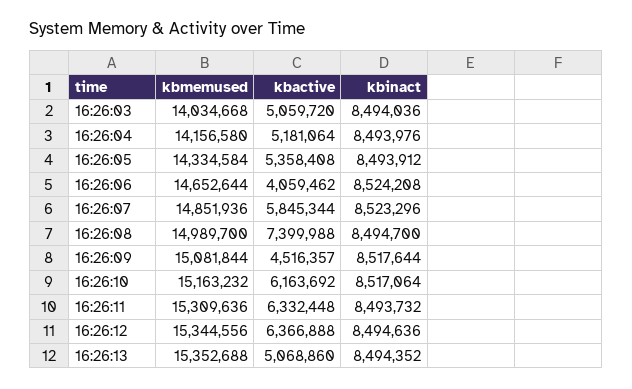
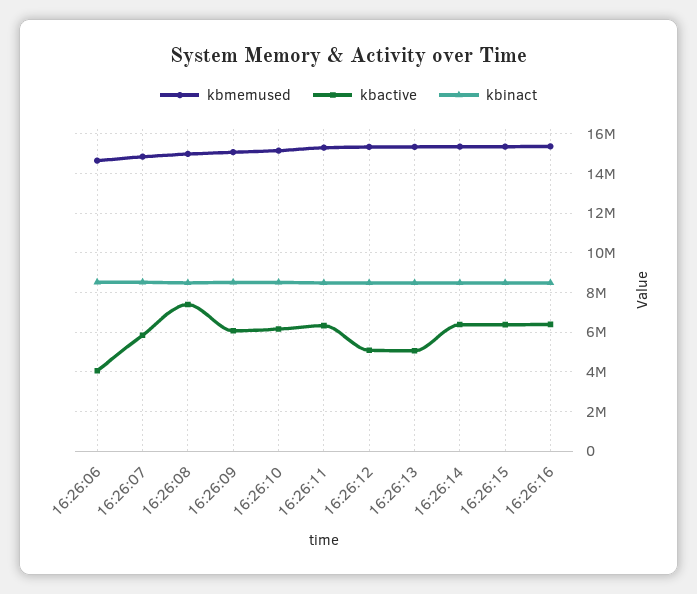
kbmemused, 16:26:03: 14034668 -> none
kbactive, 16:26:03: 5059720 -> none
kbinact, 16:26:03: 8494036 -> none
kbmemused, 16:26:04: 14156580 -> none
kbactive, 16:26:04: 5181064 -> none
kbinact, 16:26:04: 8493976 -> none
kbmemused, 16:26:05: 14334584 -> none
kbactive, 16:26:05: 5358408 -> none
kbinact, 16:26:05: 8493912 -> none
kbactive, 16:26:09: 4516357 -> 6000000
kbactive, 16:26:12: 6366888 -> 5000000
kbmemused, 16:26:14: none -> 15500000
kbactive, 16:26:14: none -> 6500000
kbinact, 16:26:14: none -> 8500000
kbmemused, 16:26:15: none -> 15500000
kbactive, 16:26:15: none -> 6500000
kbinact, 16:26:15: none -> 8500000
kbmemused, 16:26:16: none -> 15500000
kbactive, 16:26:16: none -> 6500000
kbinact, 16:26:16: none -> 8500000

